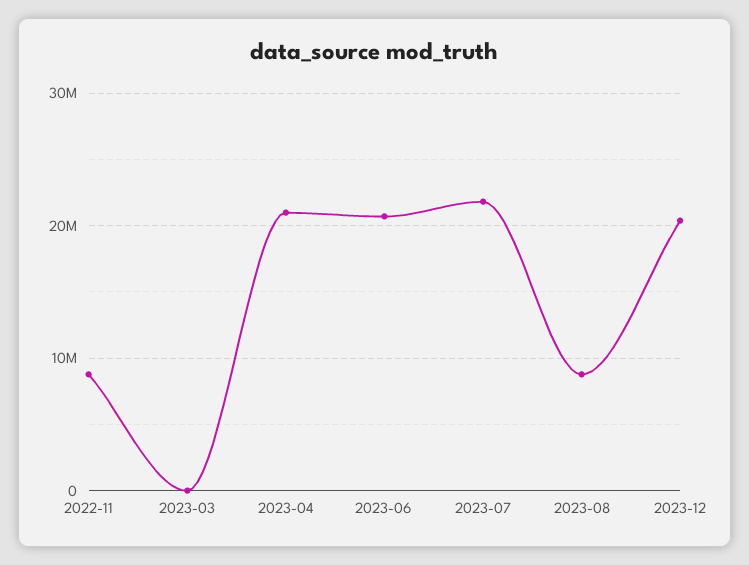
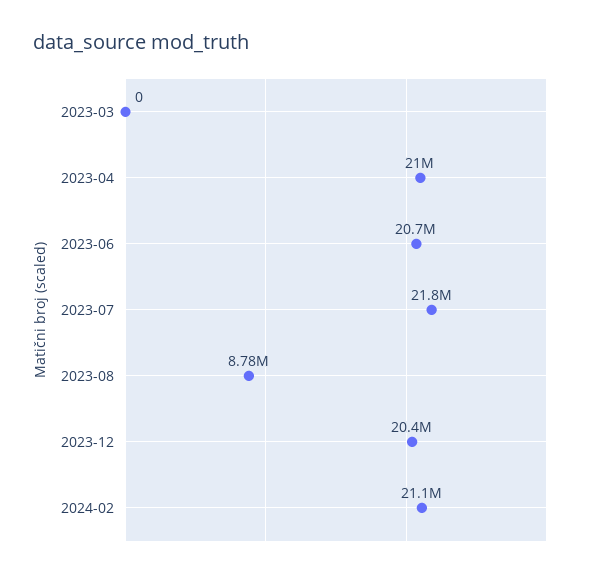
2022-11: 9000000 -> none
2024-02: none -> 21100000

